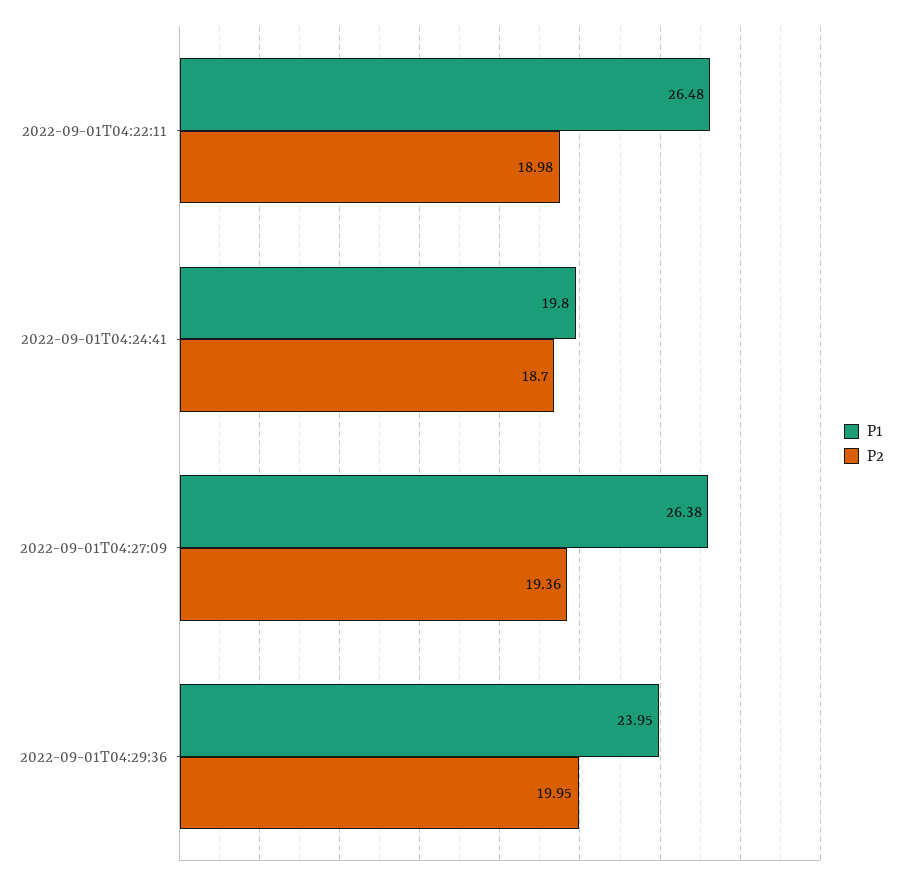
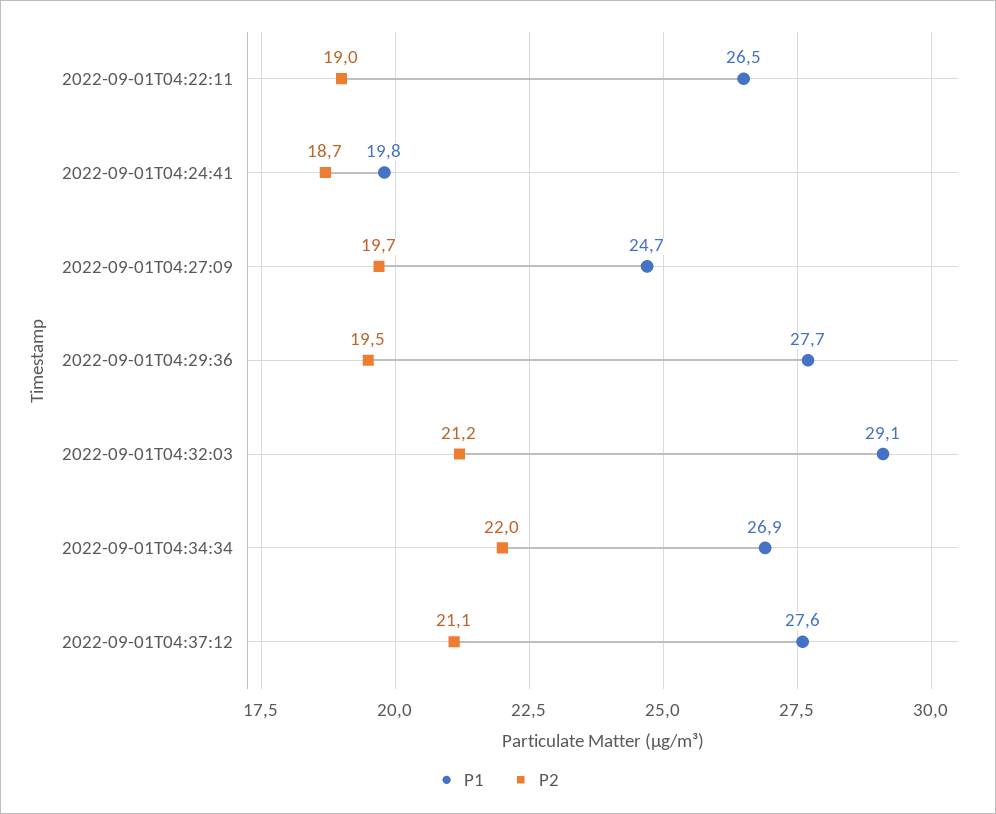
P1, 2022-09-01T04:27:09: 26.38 -> 24.7
P2, 2022-09-01T04:27:09: 19.36 -> 19.7
P1, 2022-09-01T04:29:36: 23.95 -> 27.7
P2, 2022-09-01T04:29:36: 19.95 -> 19.5
P1, 2022-09-01T04:32:03: none -> 29.1
P2, 2022-09-01T04:32:03: none -> 21.2
P1, 2022-09-01T04:34:34: none -> 26.9
P2, 2022-09-01T04:34:34: none -> 22
P1, 2022-09-01T04:37:12: none -> 27.6
P2, 2022-09-01T04:37:12: none -> 21.1

